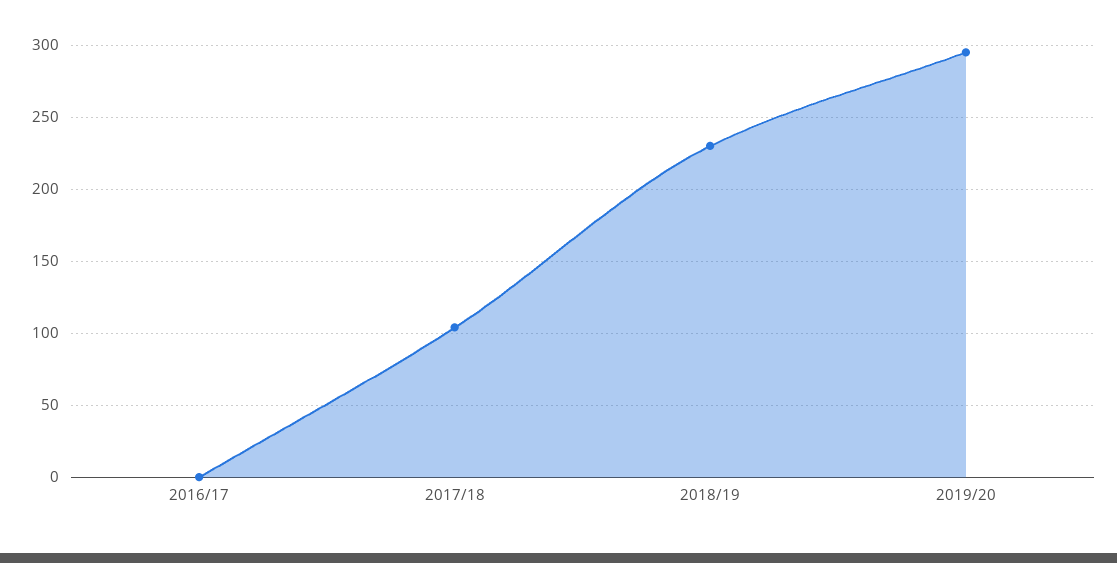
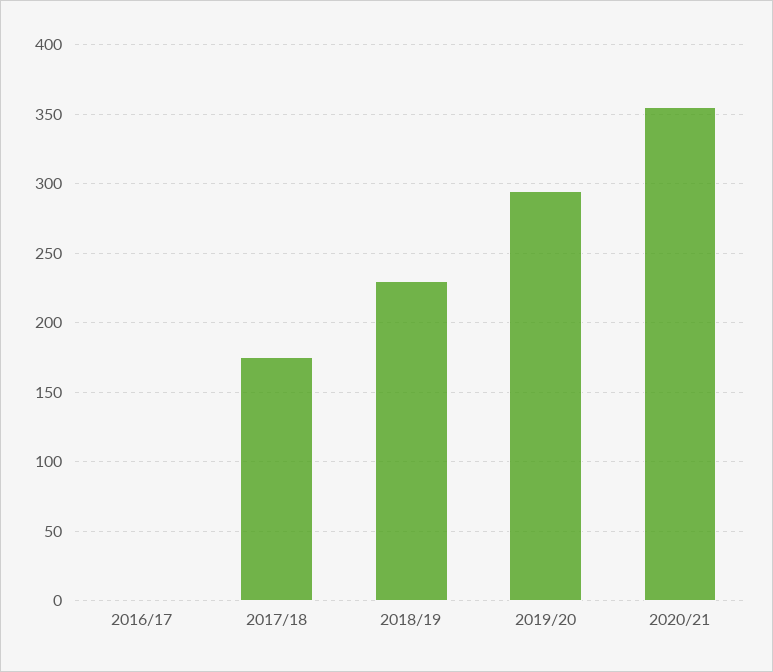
2017/18: 105 -> 175
2020/21: none -> 355

